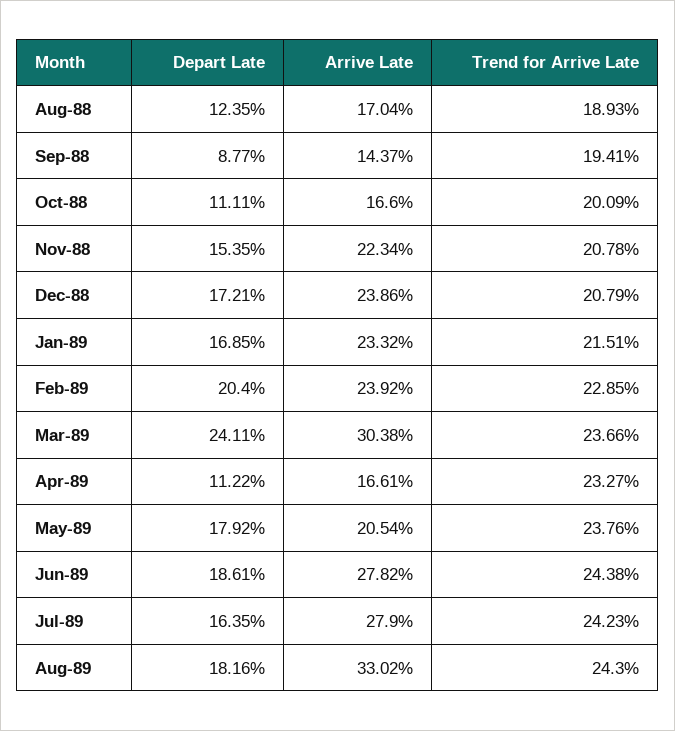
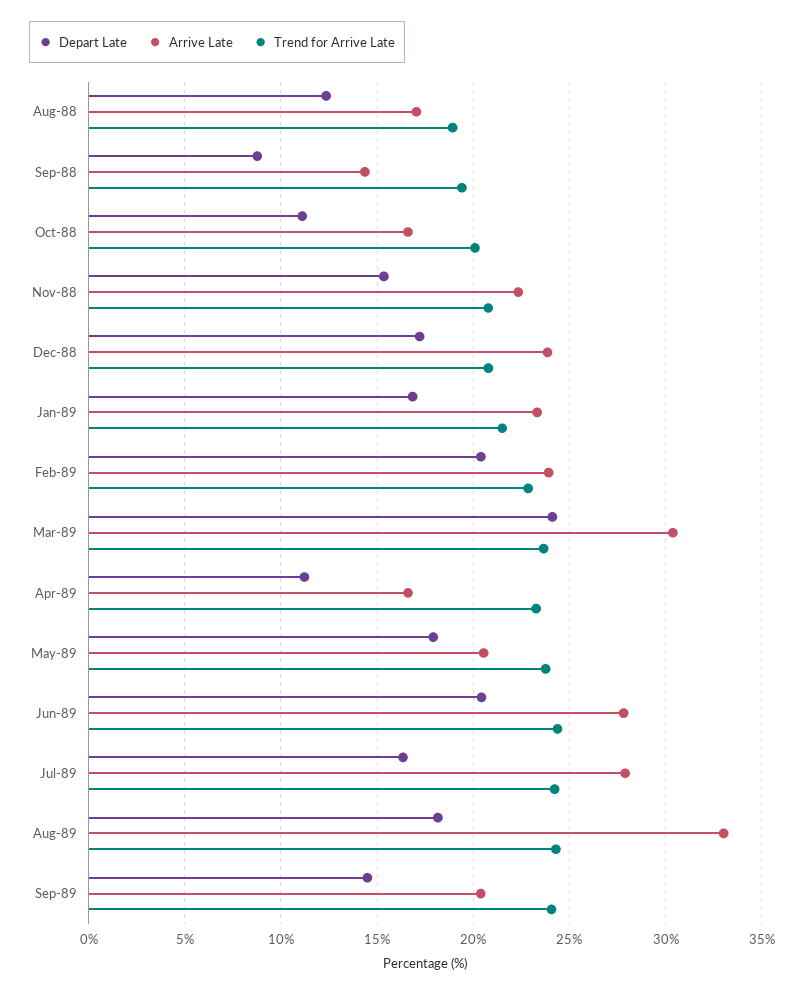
Depart Late, Jun-89: 18.61 -> 20.5
Depart Late, Sep-89: none -> 14.5
Arrive Late, Sep-89: none -> 20.5
Trend for Arrive Late, Sep-89: none -> 24

